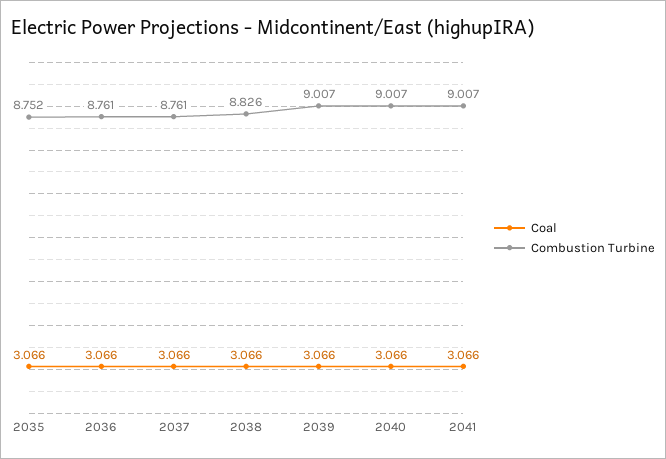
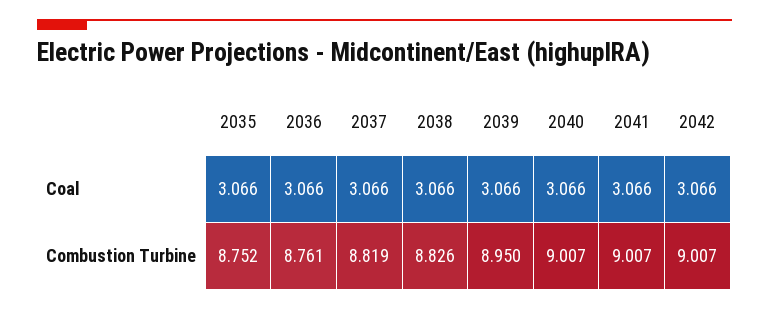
Combustion Turbine, 2037: 8.761 -> 8.819
Combustion Turbine, 2039: 9.007 -> 8.95
Coal, 2042: none -> 3.066
Combustion Turbine, 2042: none -> 9.007

